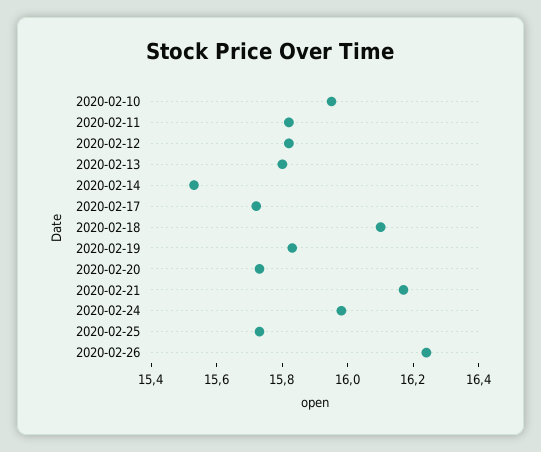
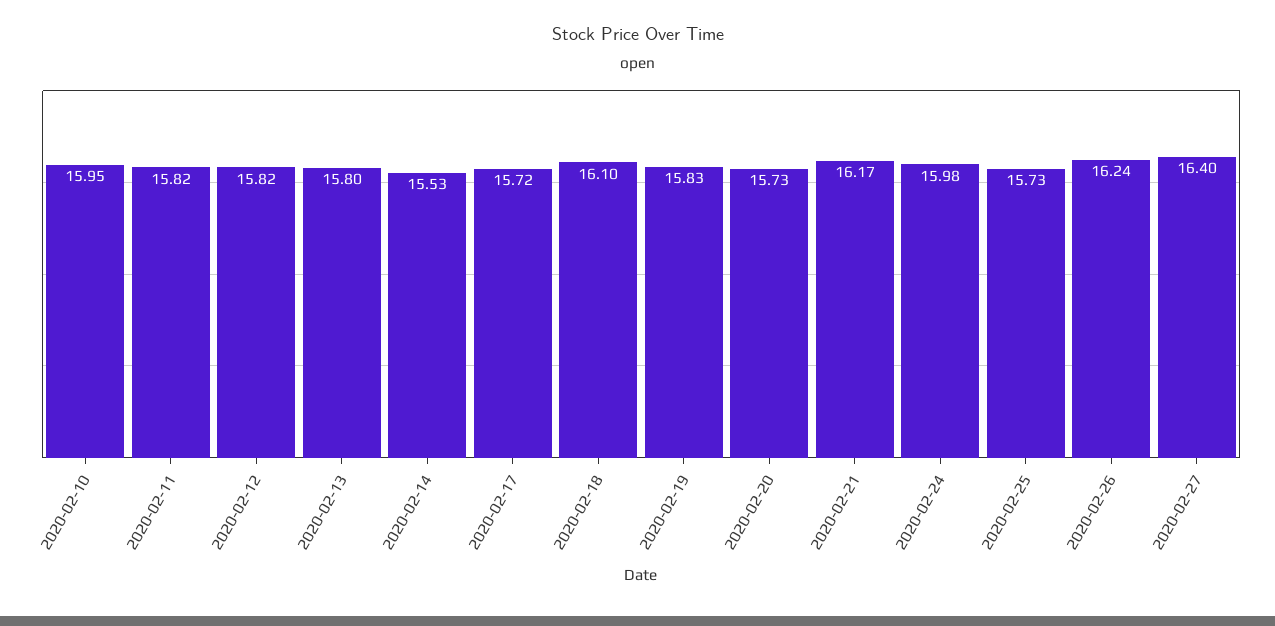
2020-02-27: none -> 16.4

